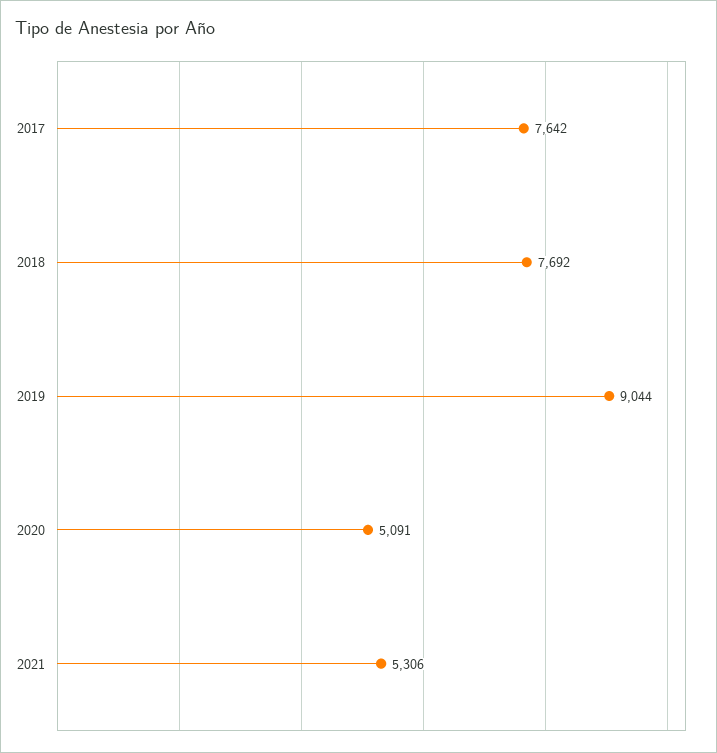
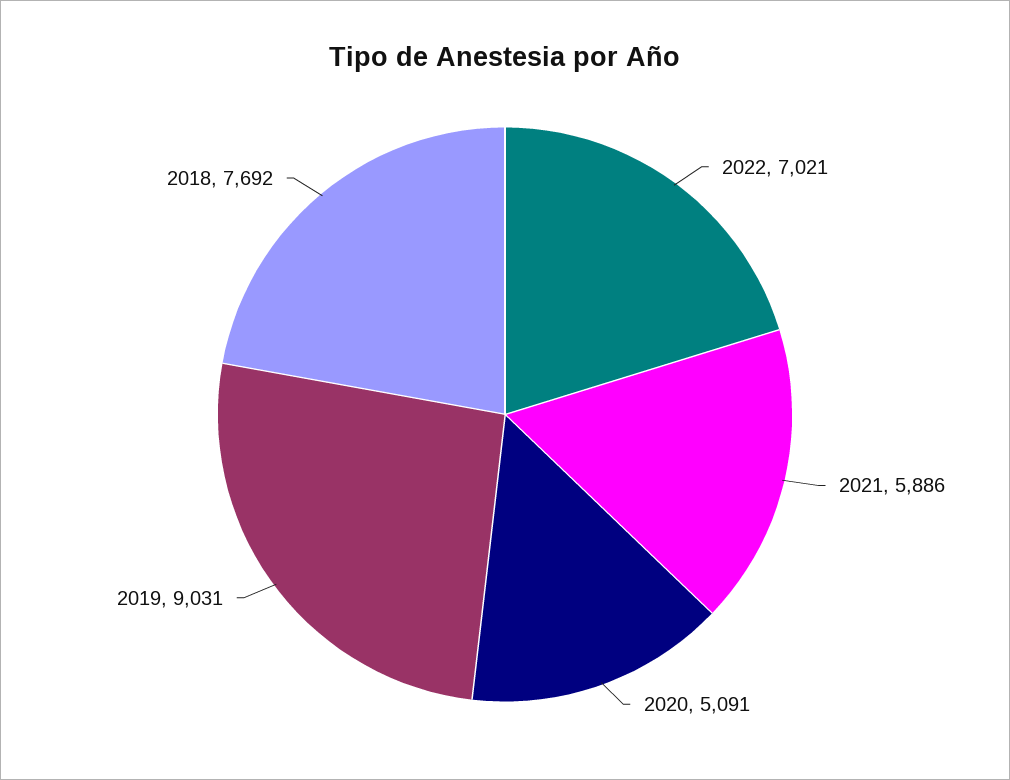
2017: 7642 -> none
2019: 9044 -> 9031
2021: 5306 -> 5886
2022: none -> 7021

